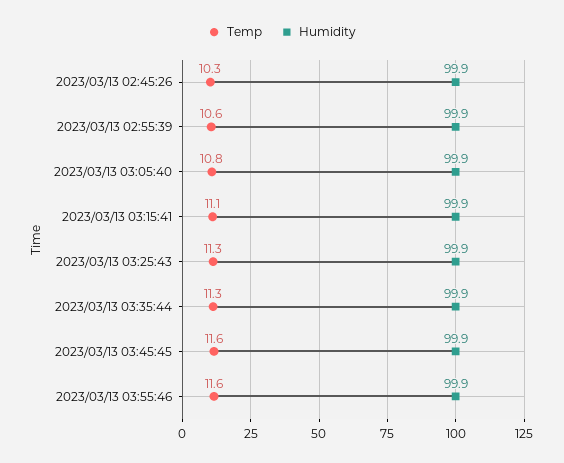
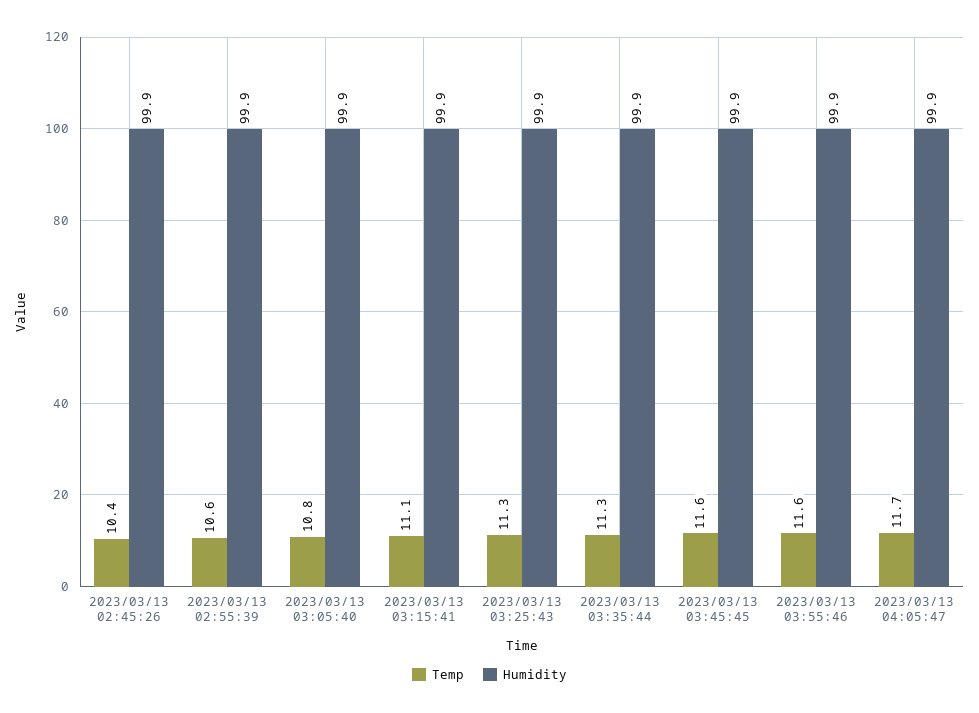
Temp, 2023/03/13 02:45:26: 10.3 -> 10.4
Temp, 2023/03/13 04:05:47: none -> 11.7
Humidity, 2023/03/13 04:05:47: none -> 99.9

